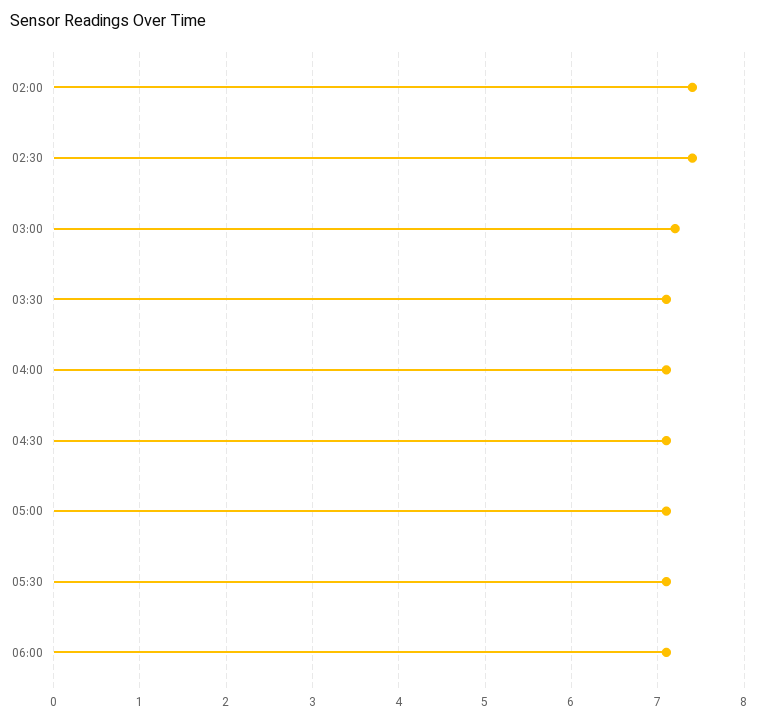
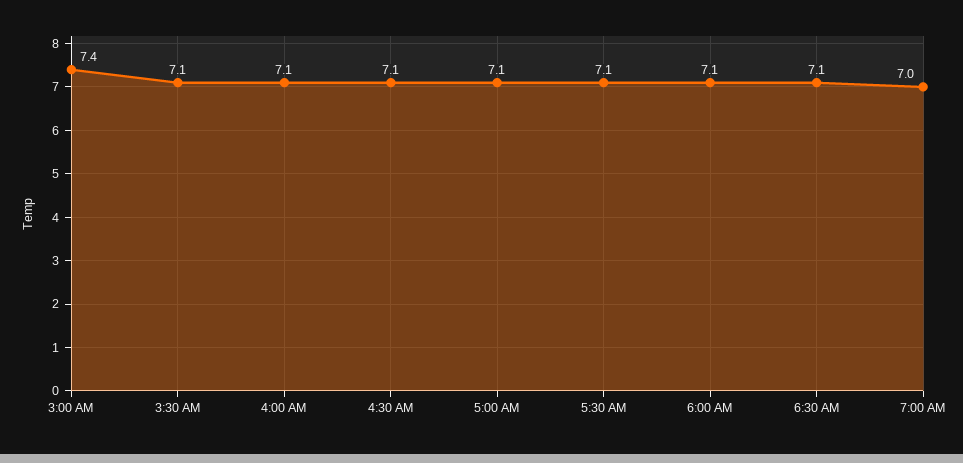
02:00: 7.4 -> none
02:30: 7.4 -> none
03:00: 7.2 -> 7.4
6:30 AM: none -> 7.1
7:00 AM: none -> 7

